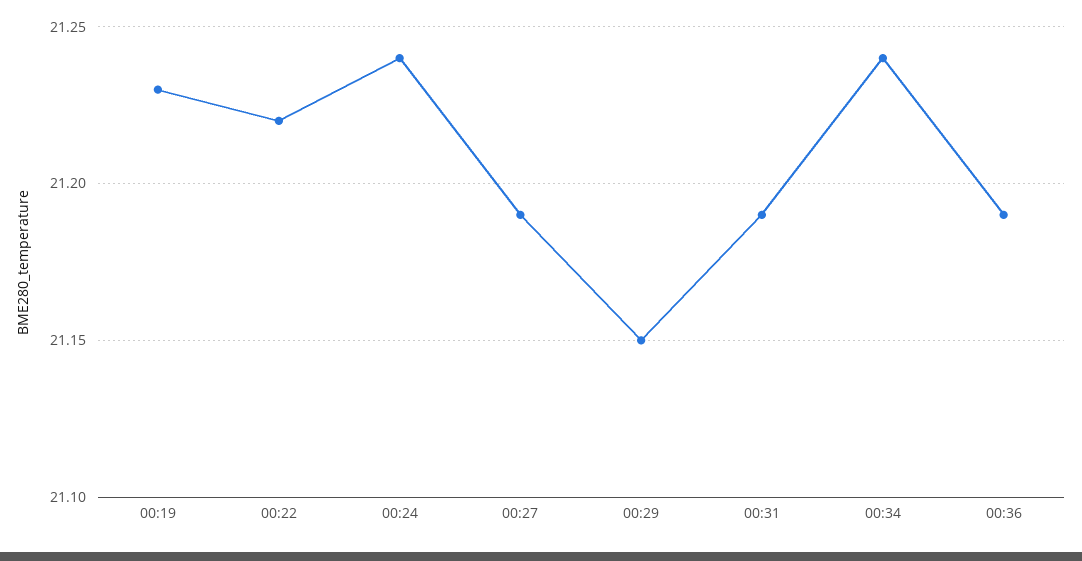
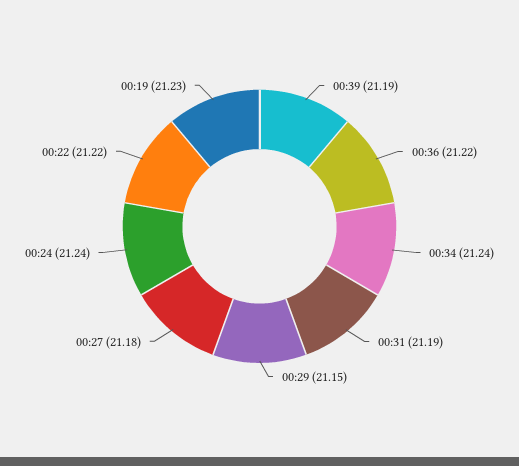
00:27: 21.19 -> 21.18
00:36: 21.19 -> 21.22
00:39: none -> 21.19

